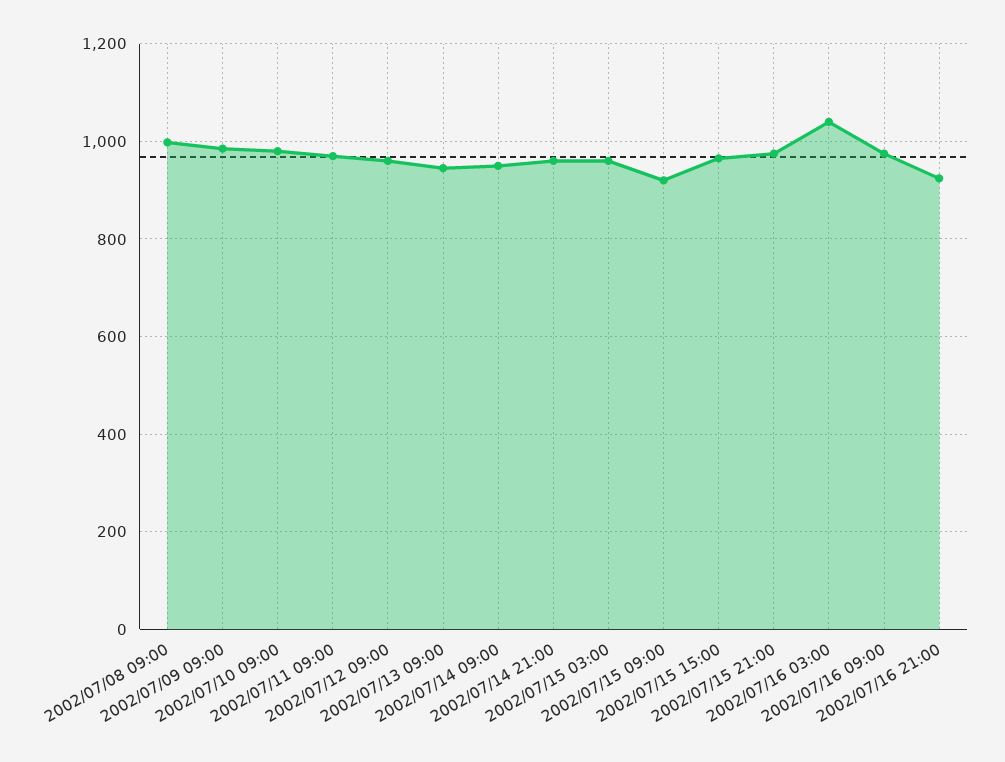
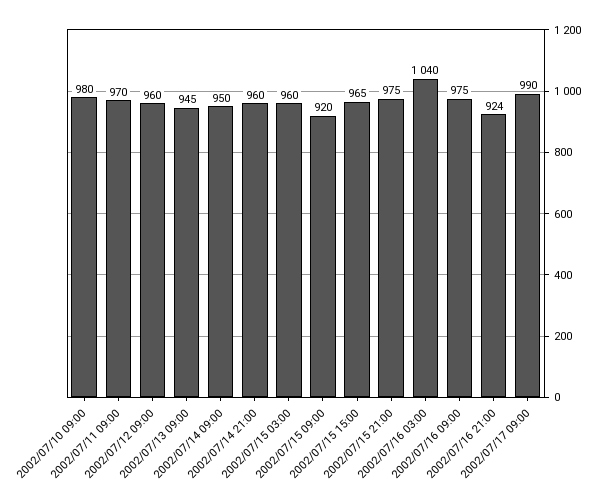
2002/07/08 09:00: 1000 -> none
2002/07/09 09:00: 980 -> none
2002/07/17 09:00: none -> 990

